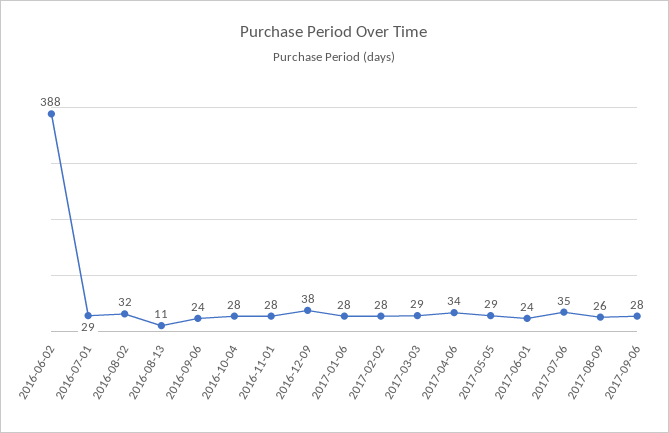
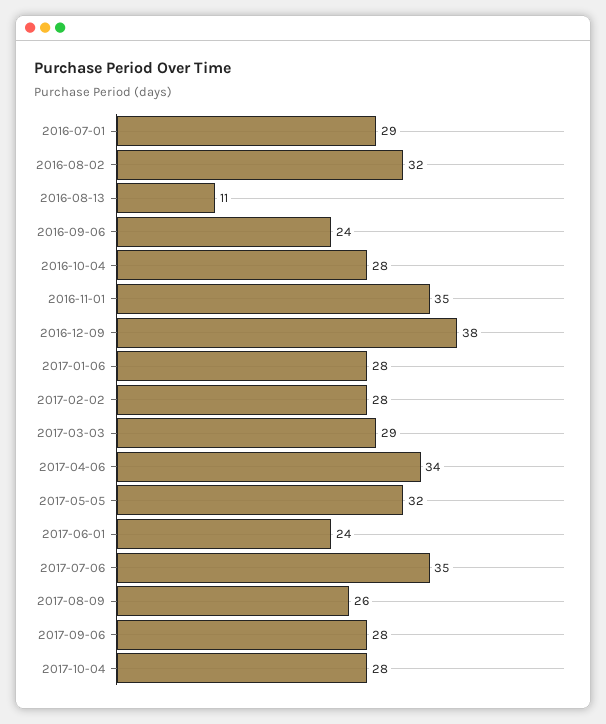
2016-06-02: 388 -> none
2016-11-01: 28 -> 35
2017-05-05: 29 -> 32
2017-10-04: none -> 28

